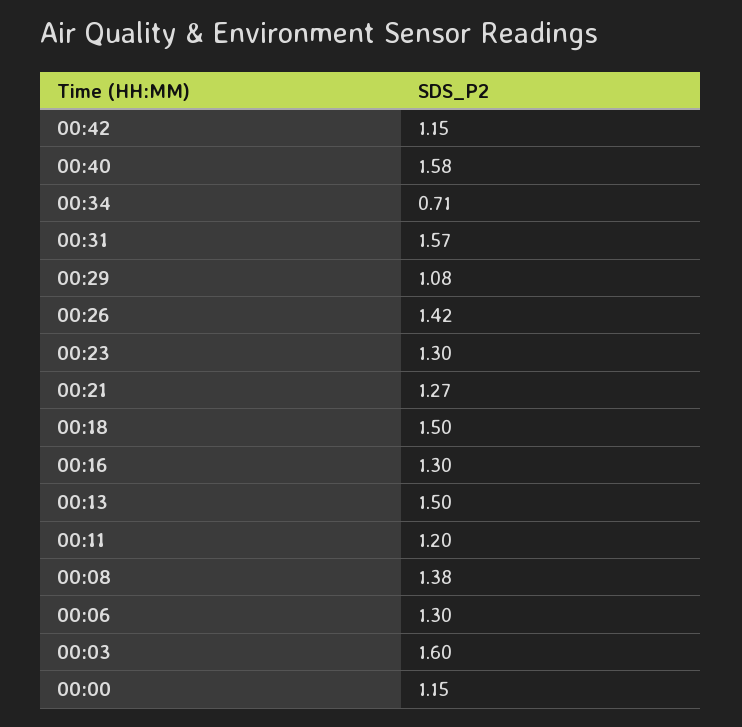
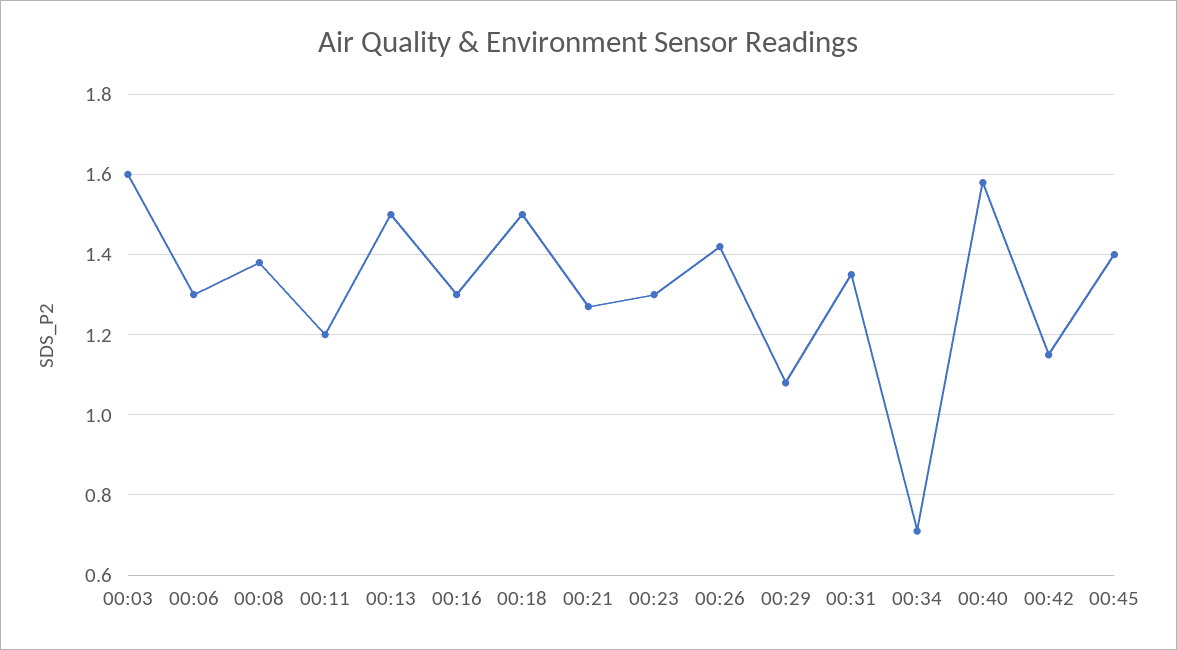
00:31: 1.57 -> 1.35
00:00: 1.15 -> none
00:45: none -> 1.4

